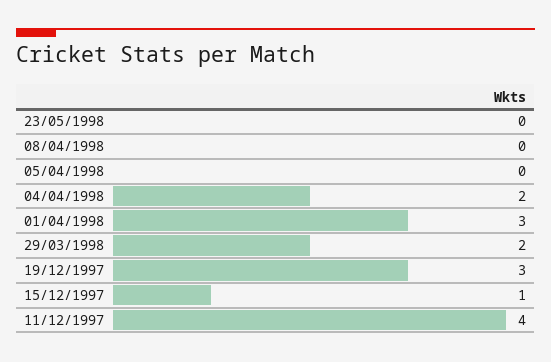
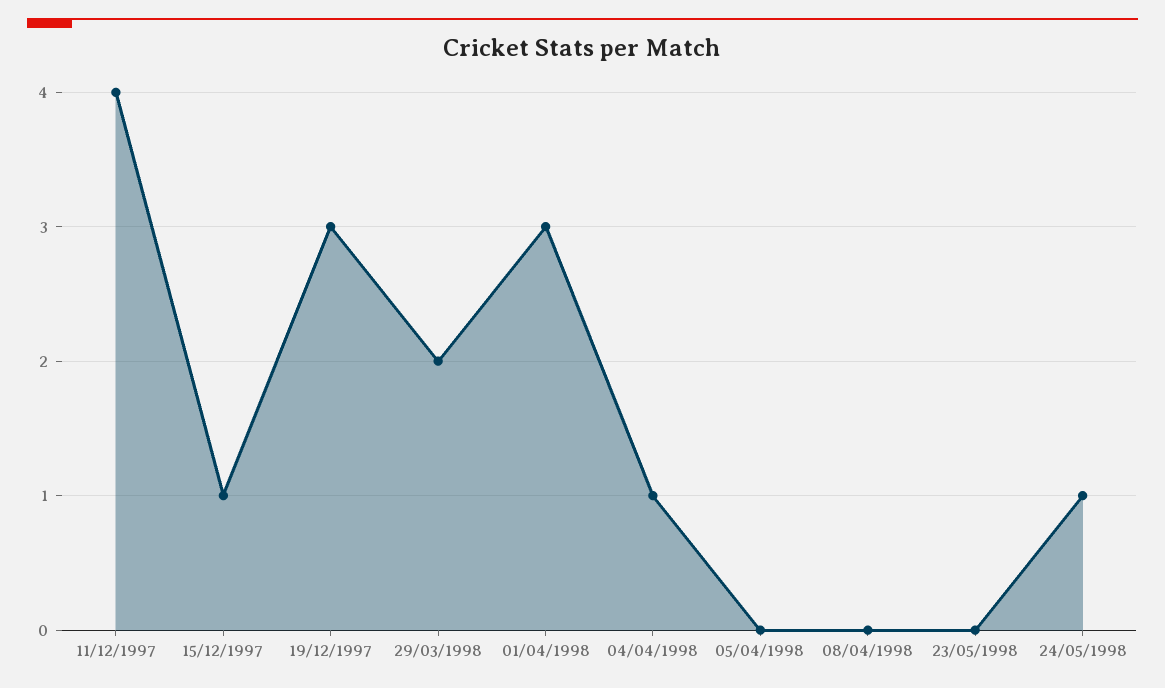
04/04/1998: 2 -> 1
24/05/1998: none -> 1

